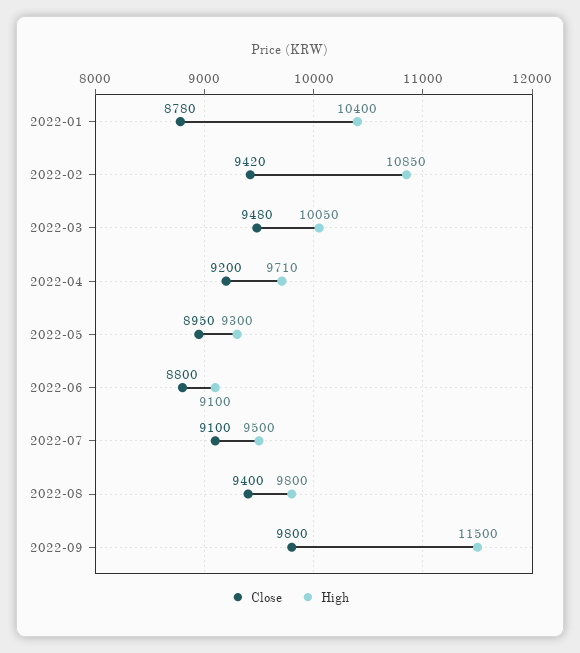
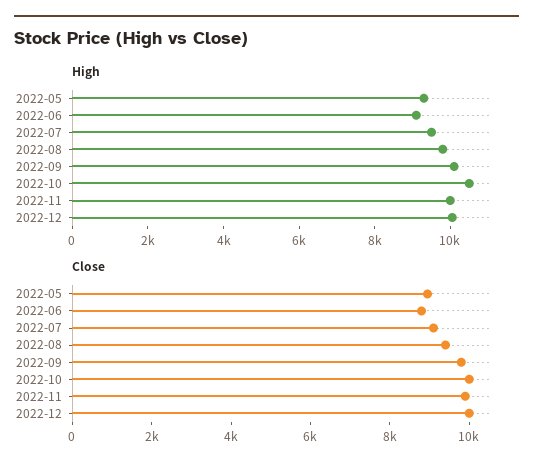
Close, 2022-01: 8780 -> none
High, 2022-01: 10400 -> none
Close, 2022-02: 9420 -> none
High, 2022-02: 10850 -> none
Close, 2022-03: 9480 -> none
High, 2022-03: 10050 -> none
Close, 2022-04: 9200 -> none
High, 2022-04: 9710 -> none
High, 2022-09: 11500 -> 10000
High, 2022-10: none -> 10500
High, 2022-11: none -> 10000
High, 2022-12: none -> 10000
Close, 2022-10: none -> 10000
Close, 2022-11: none -> 10000
Close, 2022-12: none -> 10000

